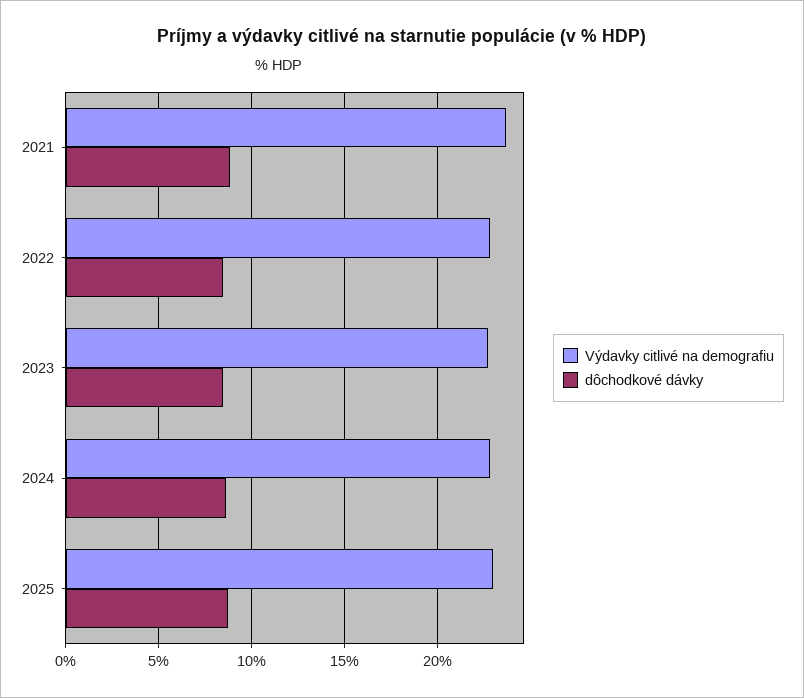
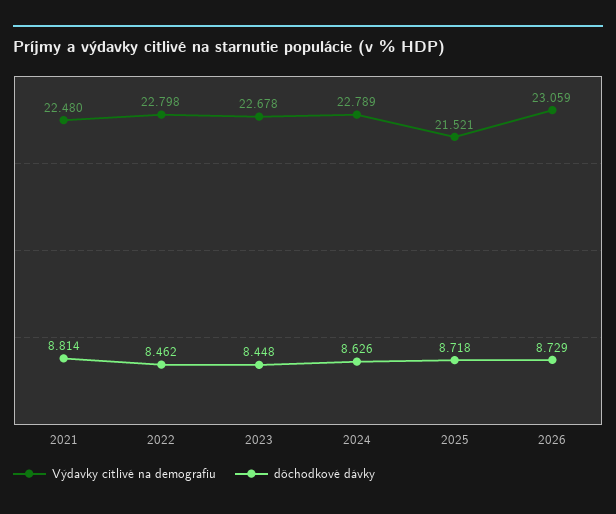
Výdavky citlivé na demografiu, 2021: 23.5 -> 22.48
Výdavky citlivé na demografiu, 2025: 23 -> 21.521
Výdavky citlivé na demografiu, 2026: none -> 23.059
dôchodkové dávky, 2026: none -> 8.729

